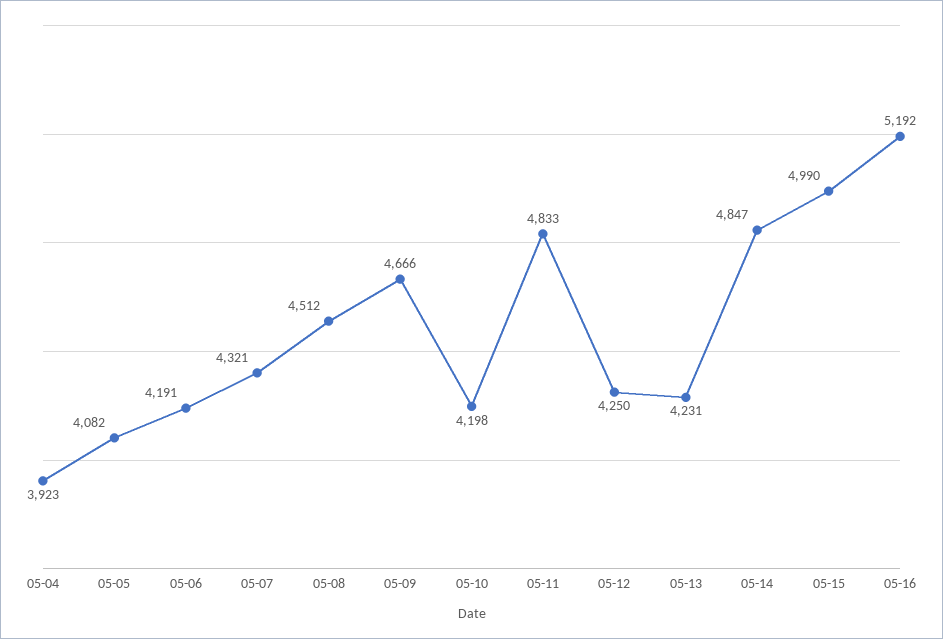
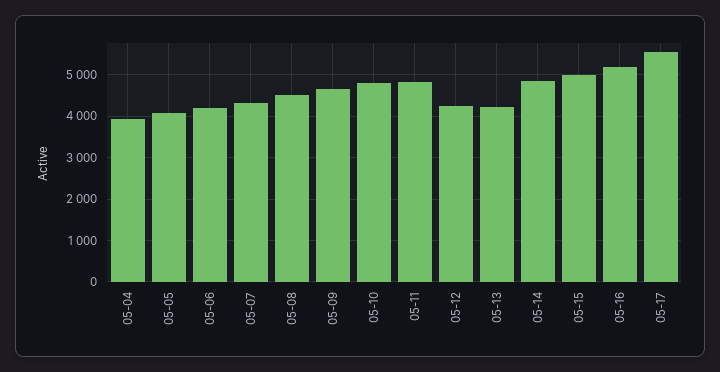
05-10: 4198 -> 4800
05-17: none -> 5600

